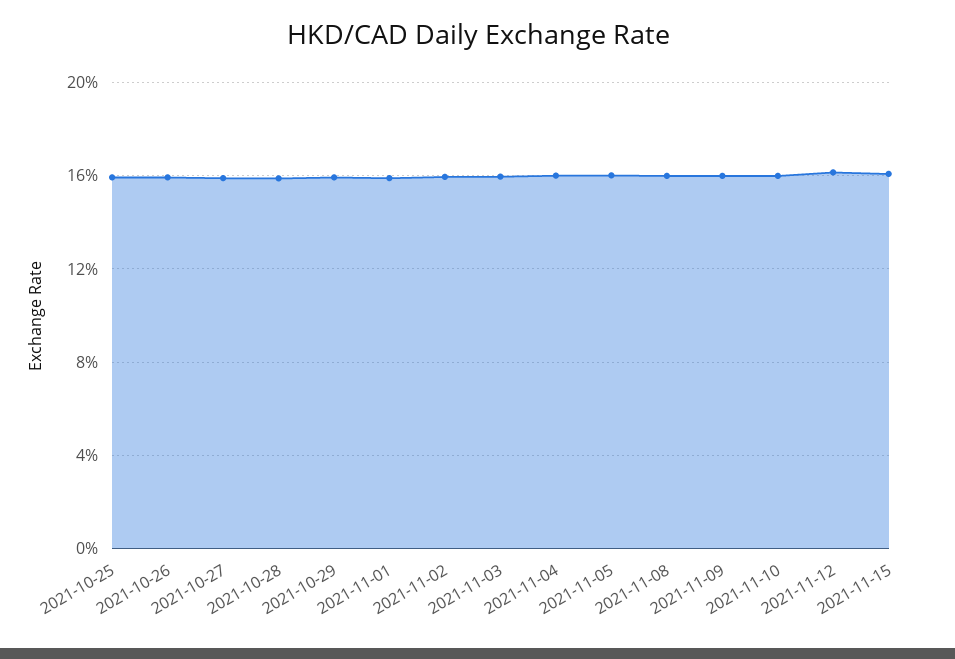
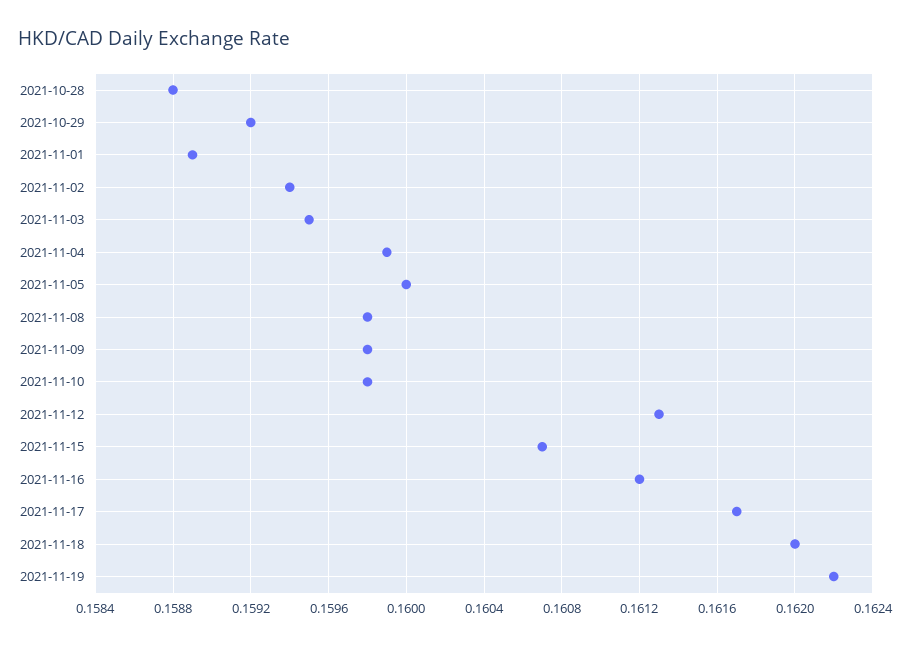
2021-10-25: 0.16 -> none
2021-10-26: 0.16 -> none
2021-10-27: 0.16 -> none
2021-11-16: none -> 0.1612
2021-11-17: none -> 0.1617
2021-11-18: none -> 0.162
2021-11-19: none -> 0.1622

